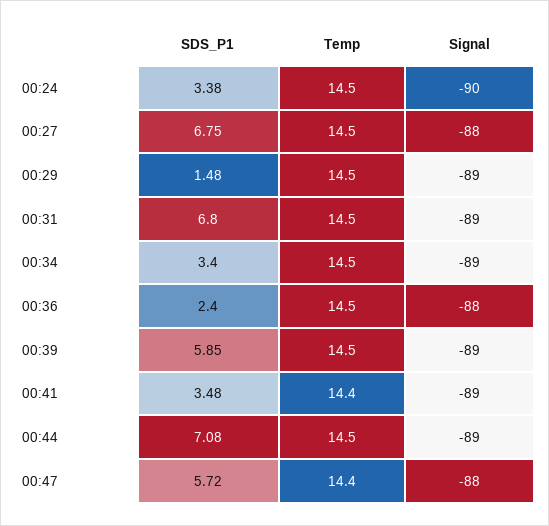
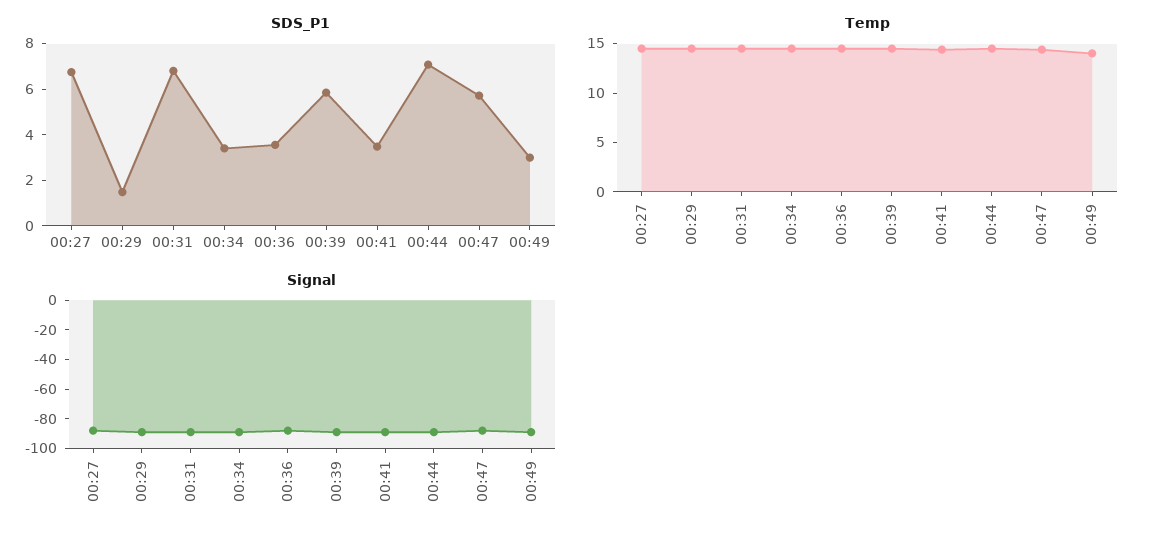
SDS_P1, 00:24: 3.38 -> none
Temp, 00:24: 14.5 -> none
Signal, 00:24: -90 -> none
SDS_P1, 00:36: 2.4 -> 3.5
SDS_P1, 00:49: none -> 3
Temp, 00:49: none -> 14
Signal, 00:49: none -> -90

